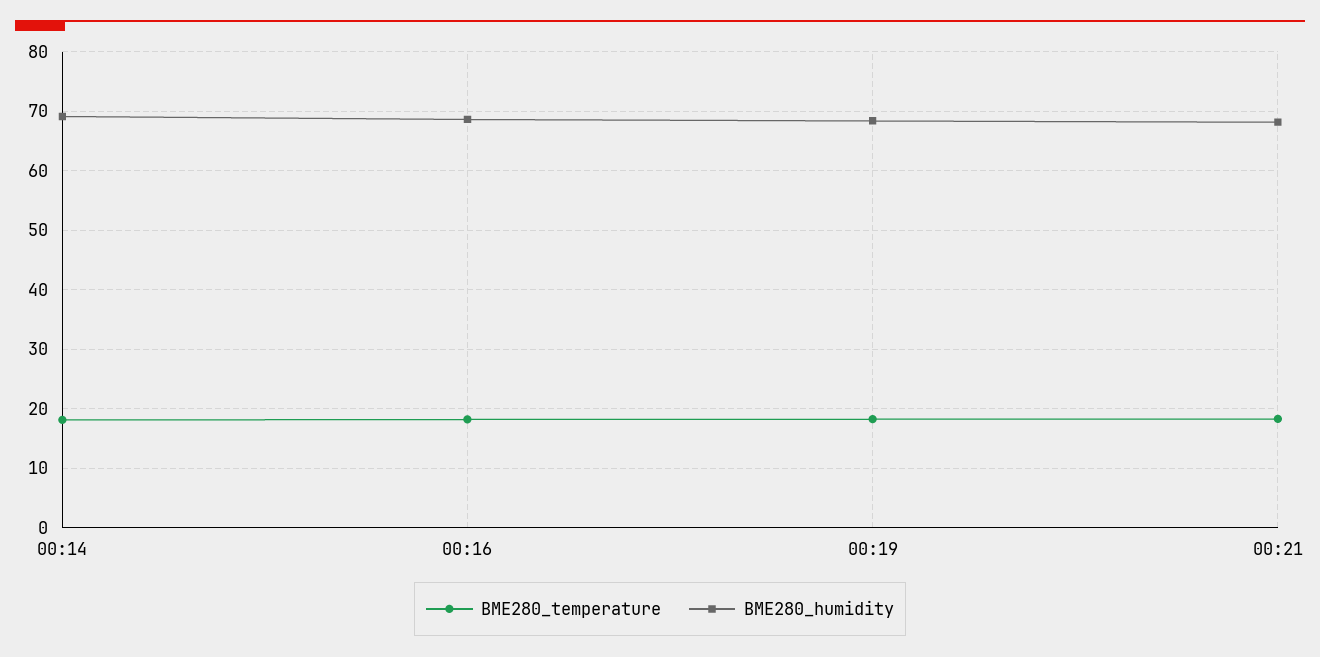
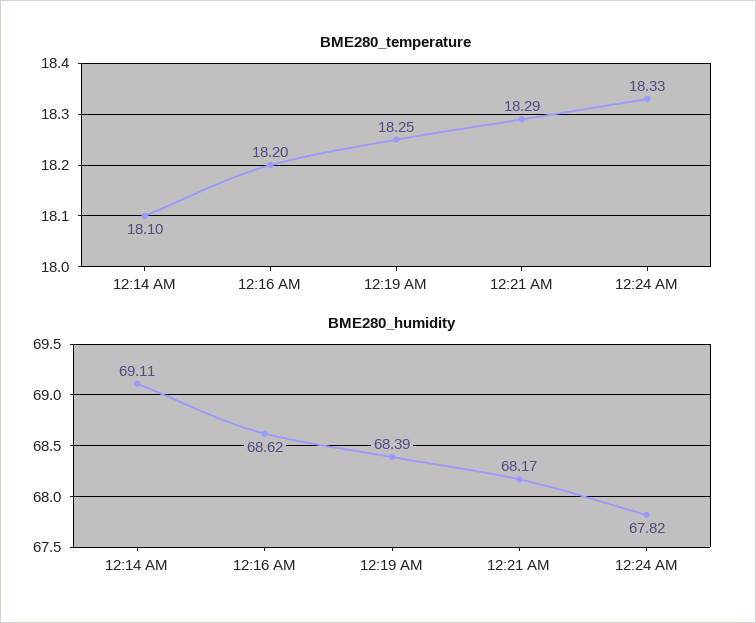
BME280_temperature, 12:24 AM: none -> 18.33
BME280_humidity, 12:24 AM: none -> 67.82

